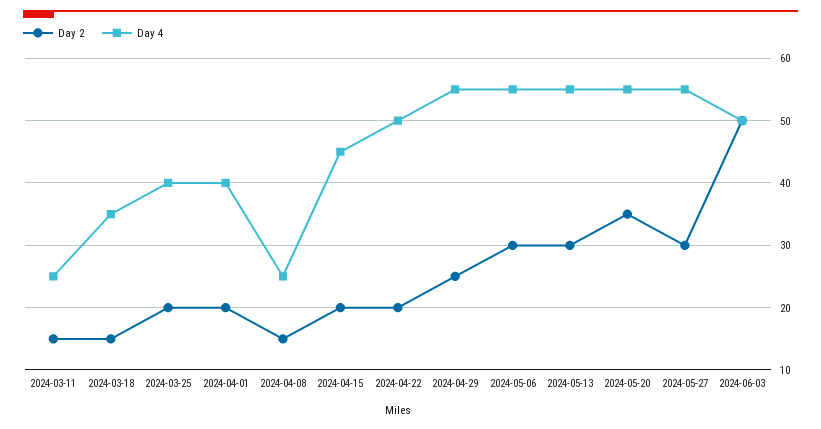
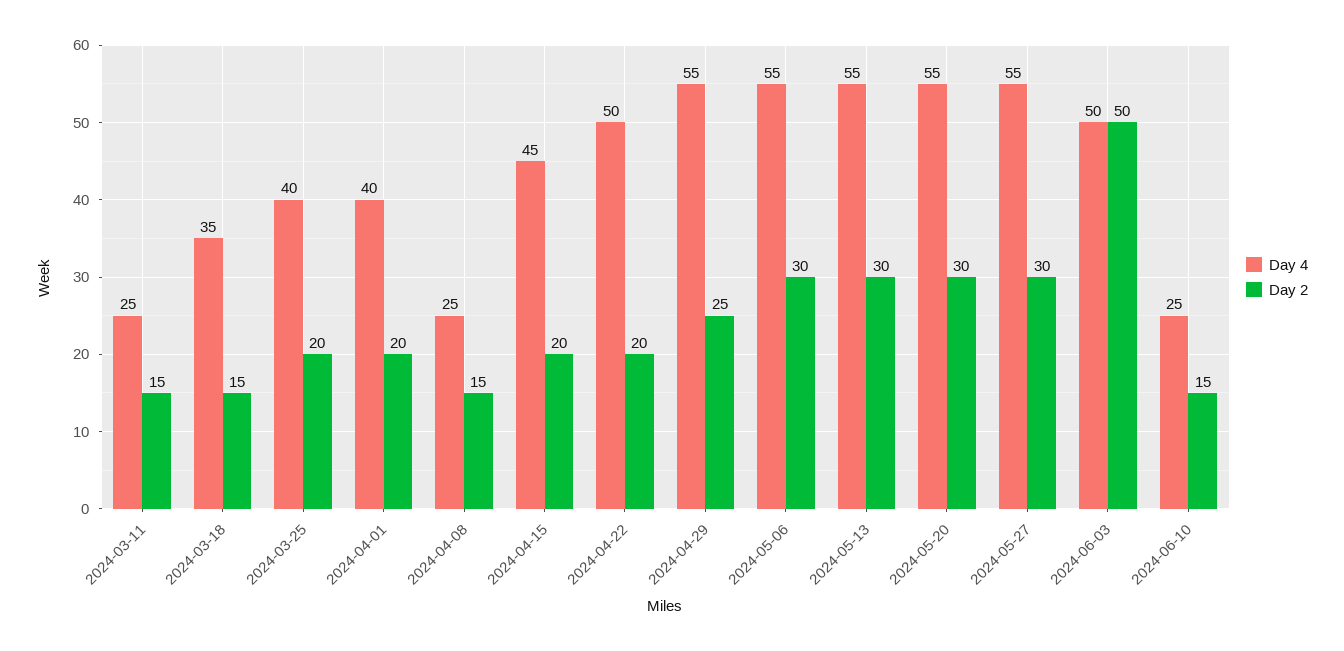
Day 2, 2024-05-20: 35 -> 30
Day 4, 2024-06-10: none -> 25
Day 2, 2024-06-10: none -> 15

